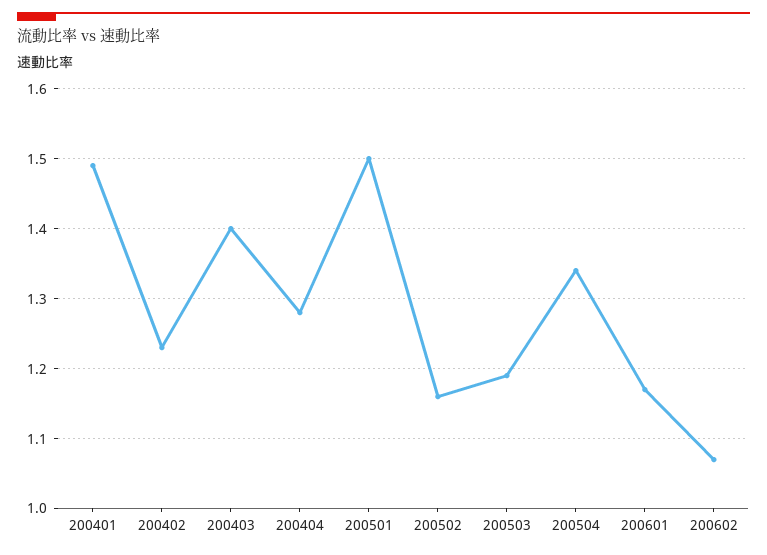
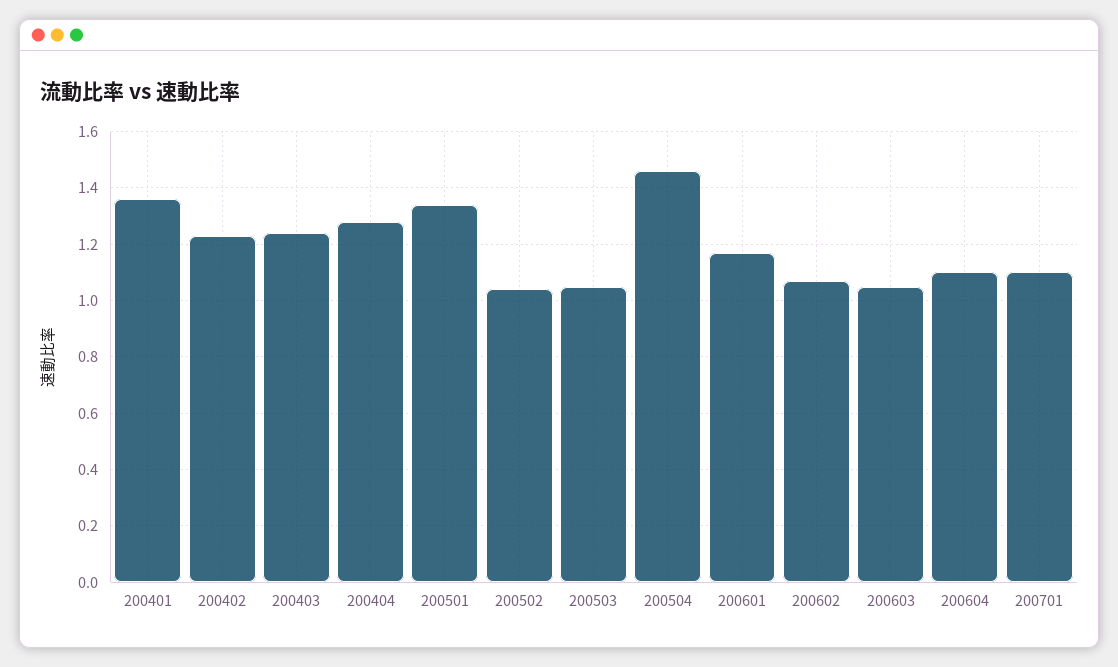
200401: 1.49 -> 1.35
200403: 1.4 -> 1.25
200501: 1.5 -> 1.35
200502: 1.16 -> 1.05
200503: 1.19 -> 1.05
200504: 1.34 -> 1.45
200603: none -> 1.05
200604: none -> 1.1
200701: none -> 1.1

